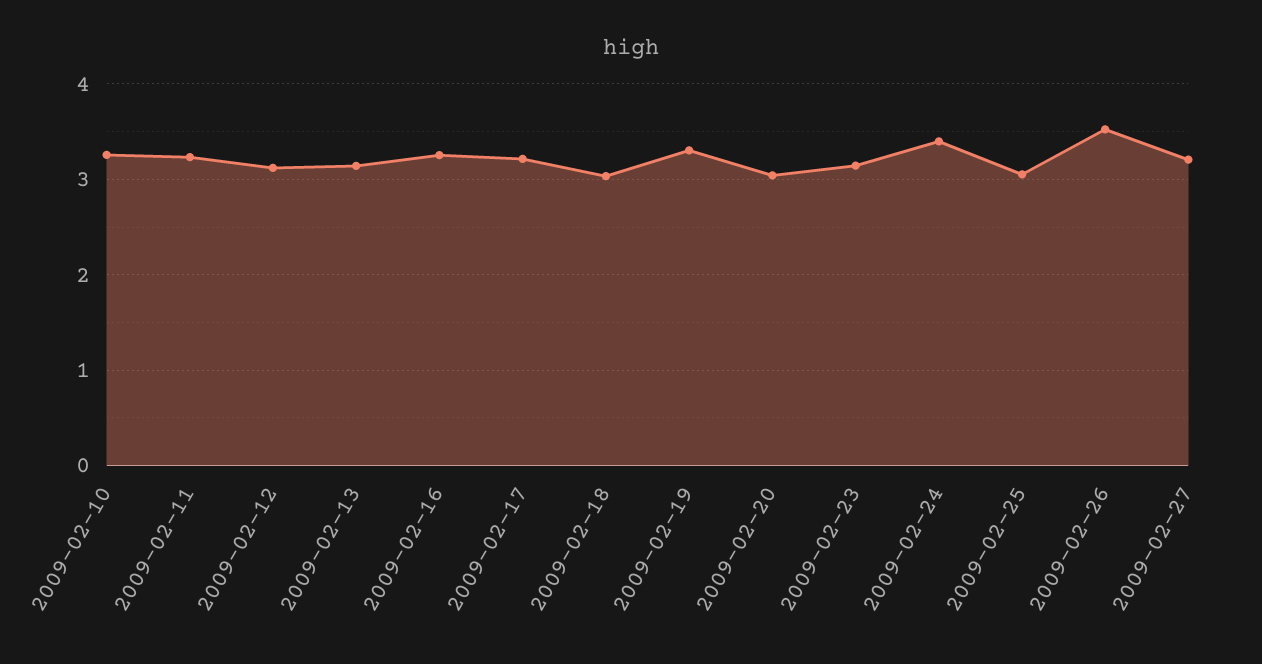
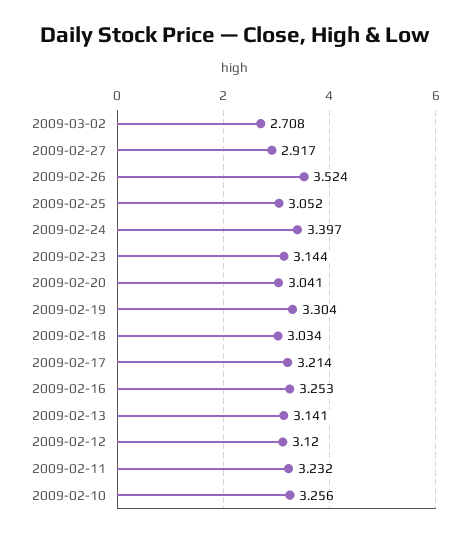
2009-02-27: 3.2 -> 2.917
2009-03-02: none -> 2.708

